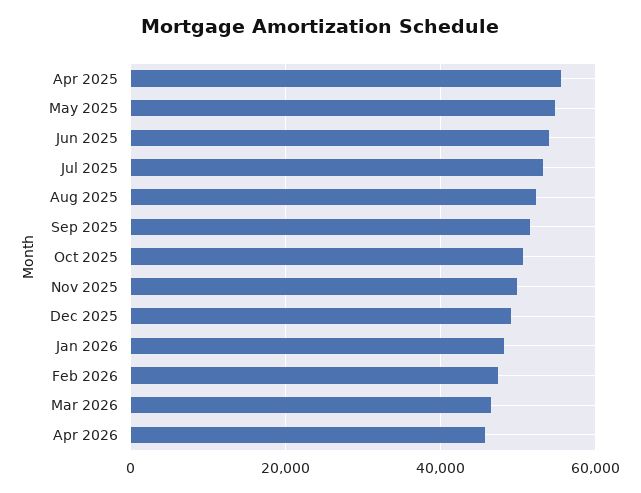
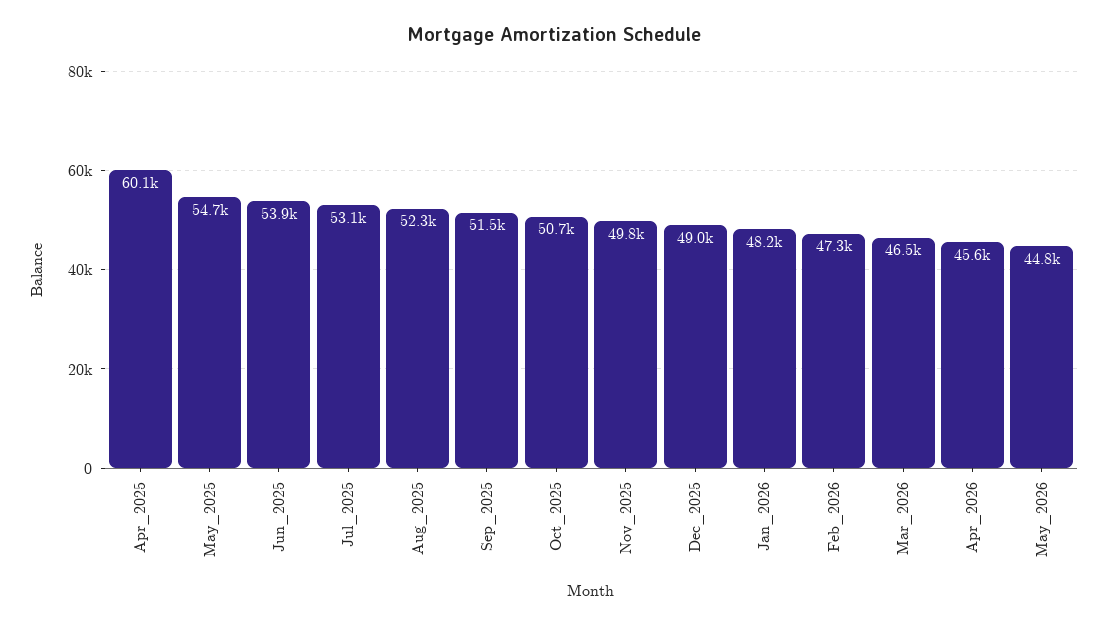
Apr 2025: 56000 -> 60100
May_2026: none -> 44800

